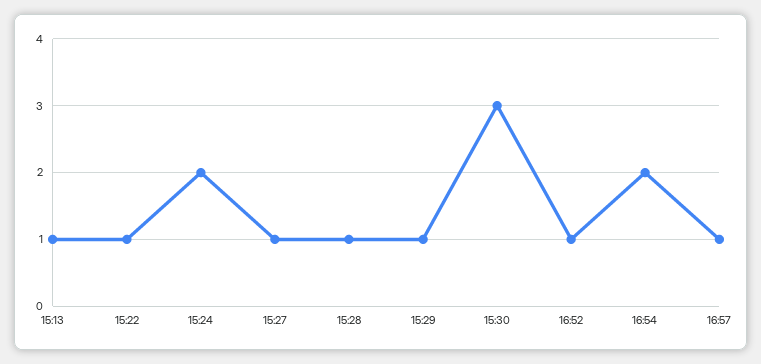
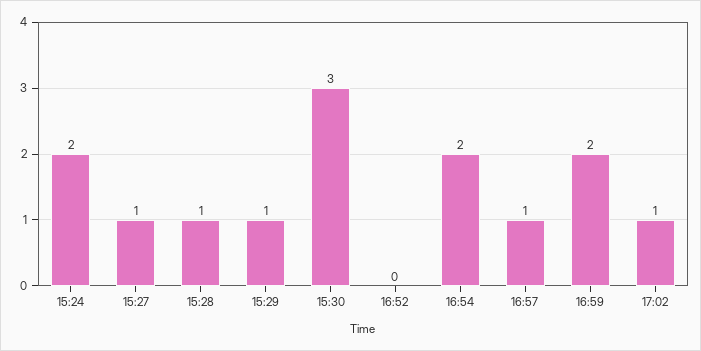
15:13: 1 -> none
15:22: 1 -> none
16:52: 1 -> 0
16:59: none -> 2
17:02: none -> 1

